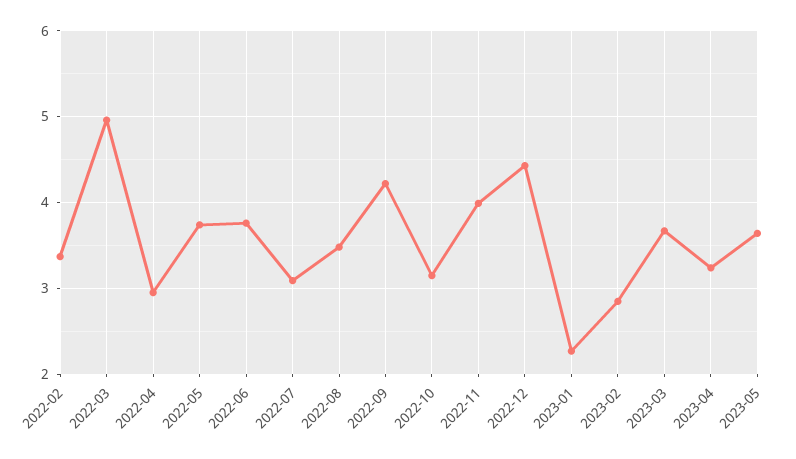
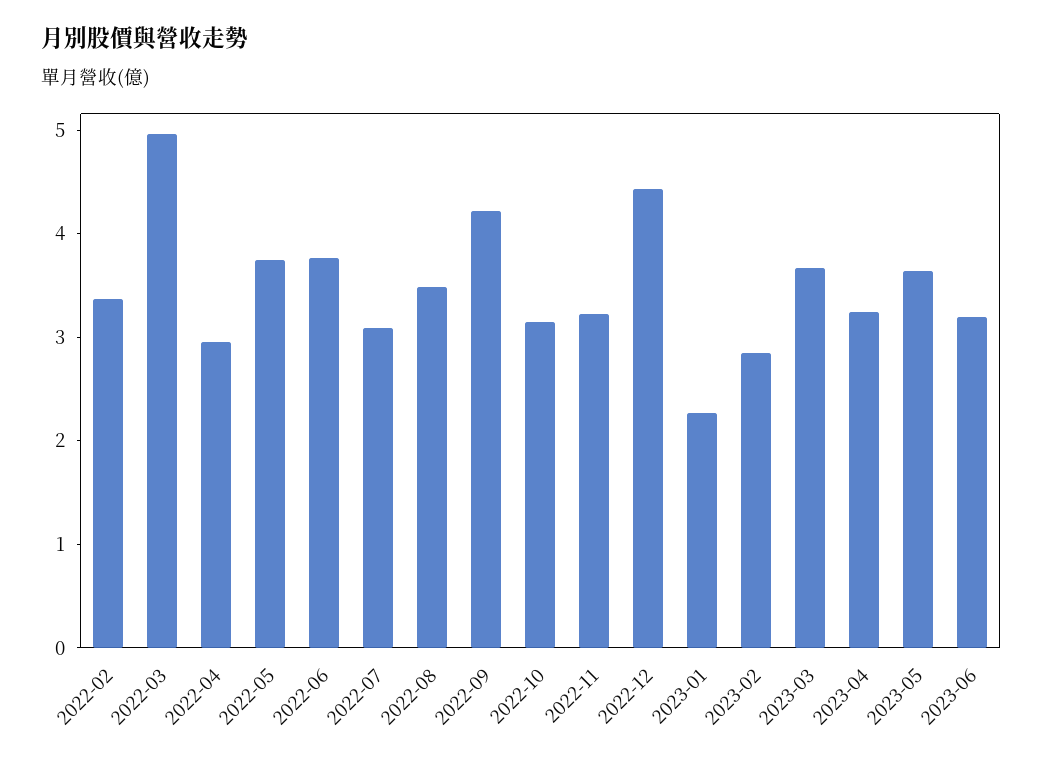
2022-11: 4 -> 3.2
2023-06: none -> 3.2

